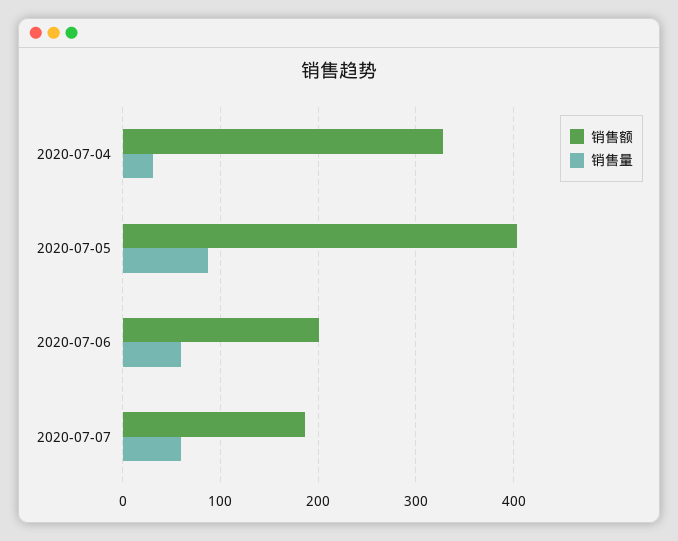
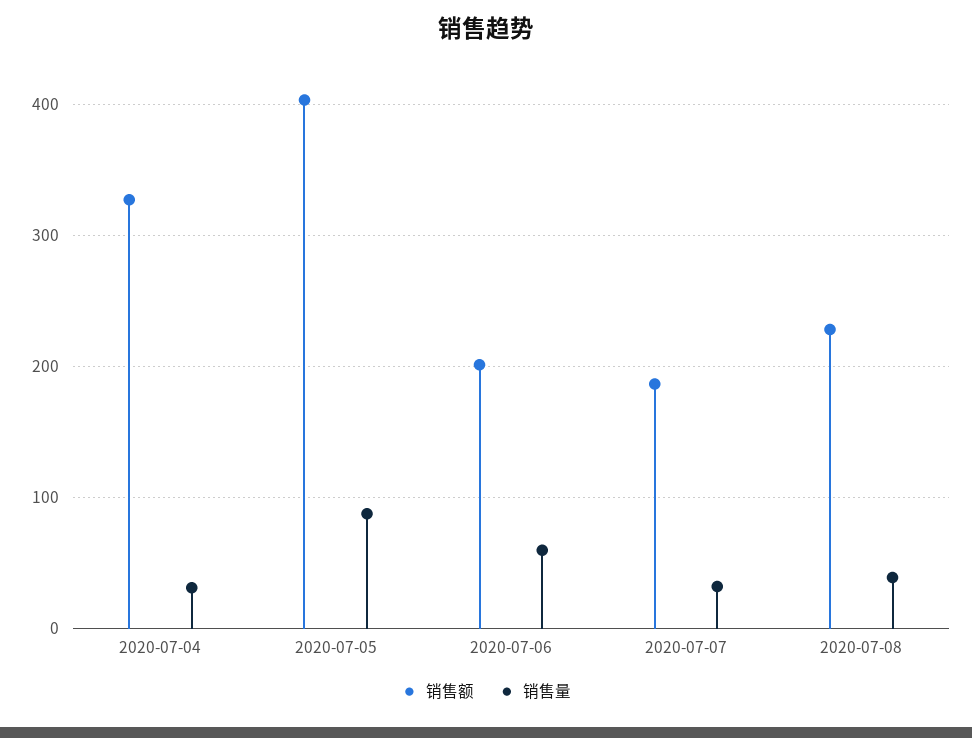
销售量, 2020-07-07: 60 -> 30
销售额, 2020-07-08: none -> 230
销售量, 2020-07-08: none -> 40

